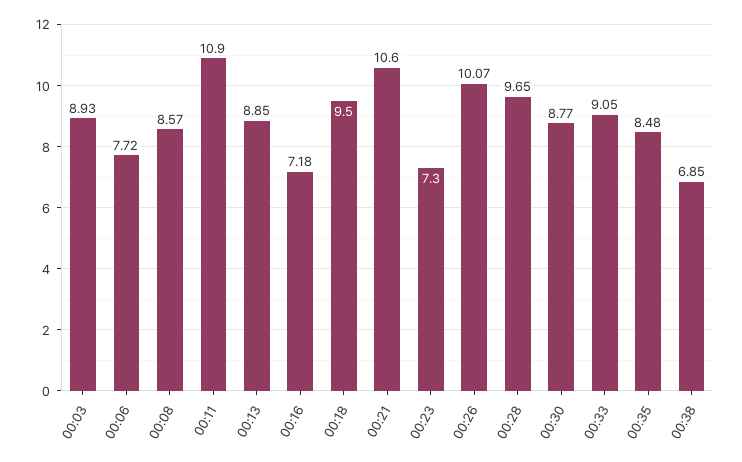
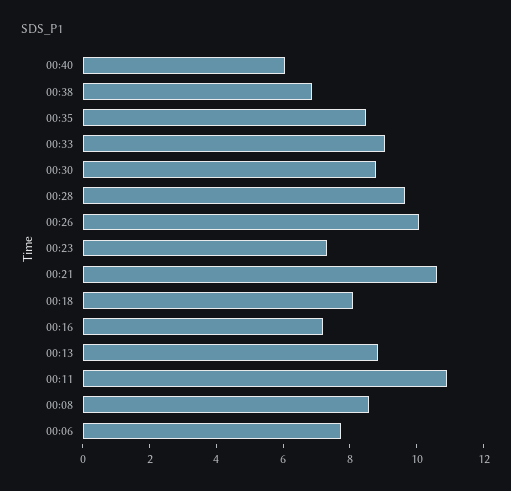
00:03: 8.93 -> none
00:18: 9.5 -> 8
00:40: none -> 6

